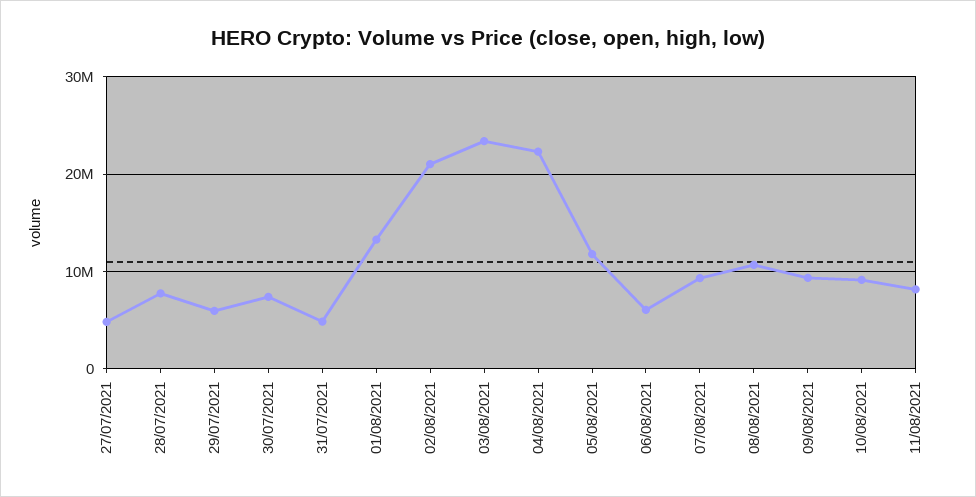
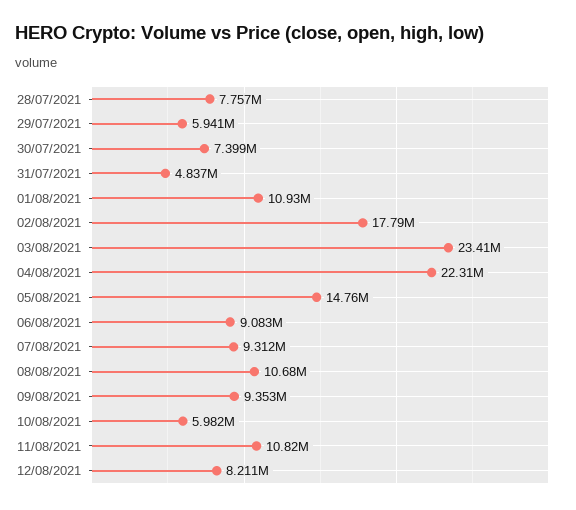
27/07/2021: 5000000 -> none
01/08/2021: 13000000 -> 10930000
02/08/2021: 21000000 -> 17790000
05/08/2021: 12000000 -> 14760000
06/08/2021: 6000000 -> 9083000
10/08/2021: 9000000 -> 5982000
11/08/2021: 8000000 -> 10820000
12/08/2021: none -> 8211000

